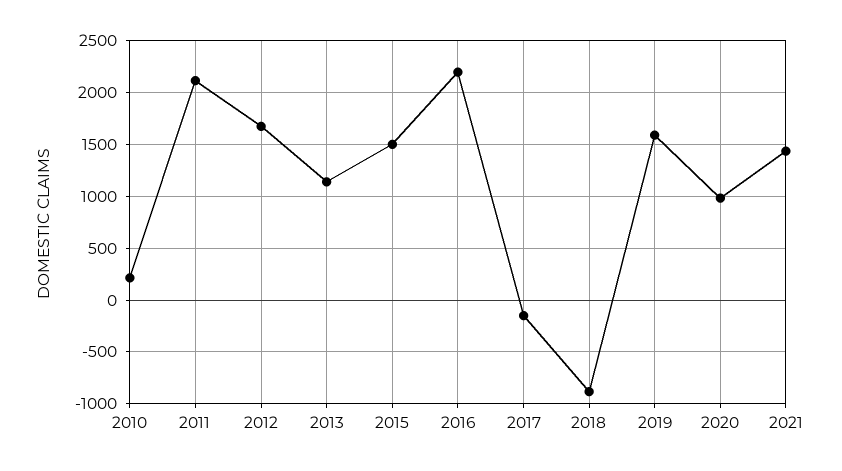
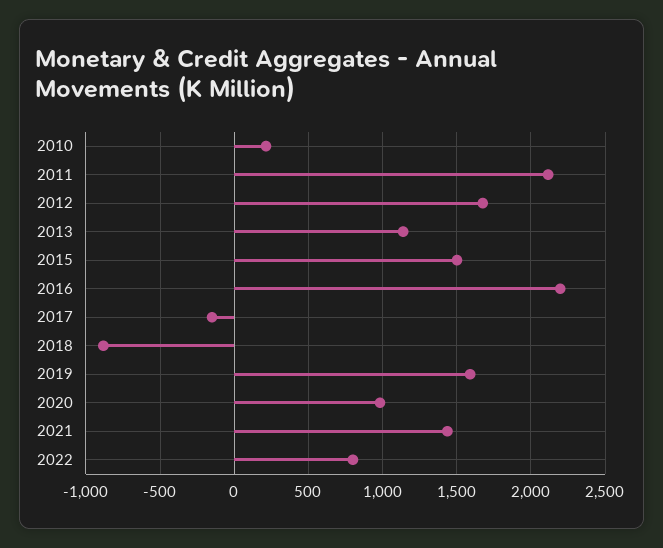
2022: none -> 800

